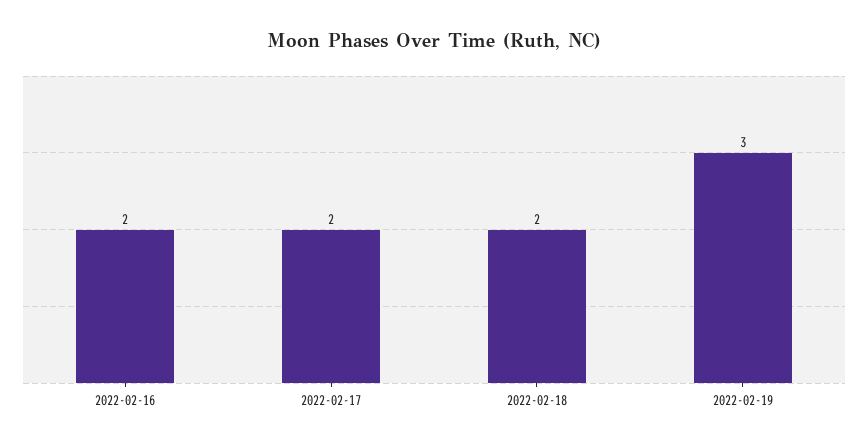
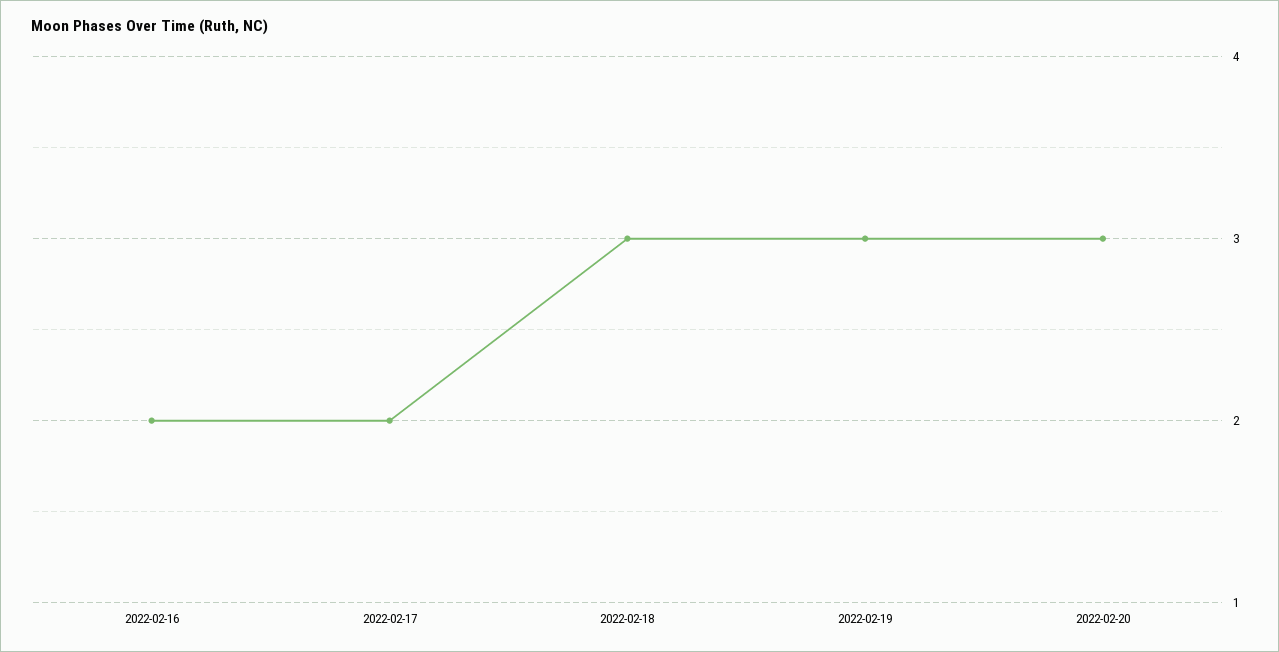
2022-02-18: 2 -> 3
2022-02-20: none -> 3

